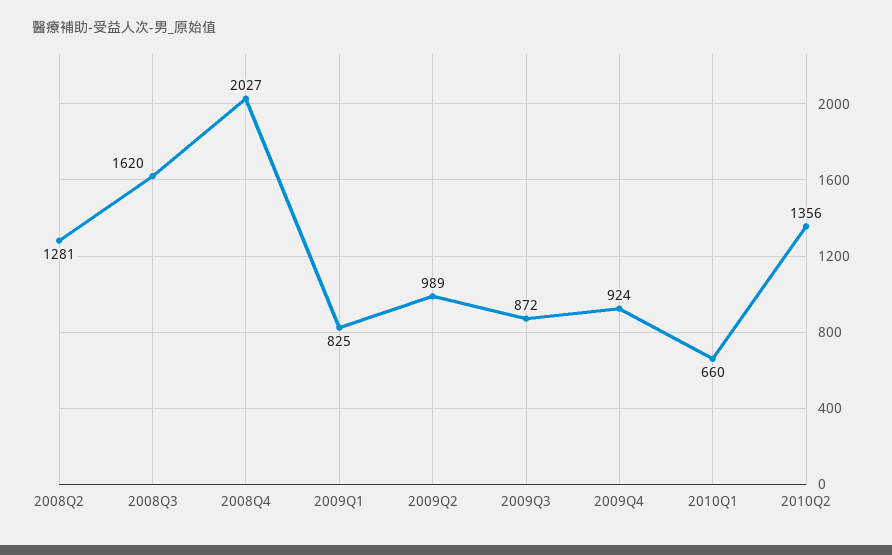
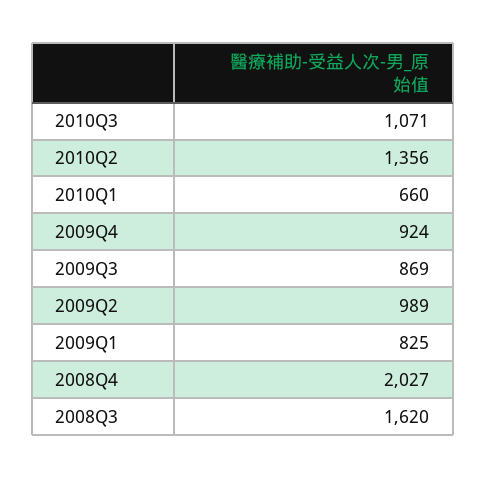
2008Q2: 1281 -> none
2009Q3: 872 -> 869
2010Q3: none -> 1071

